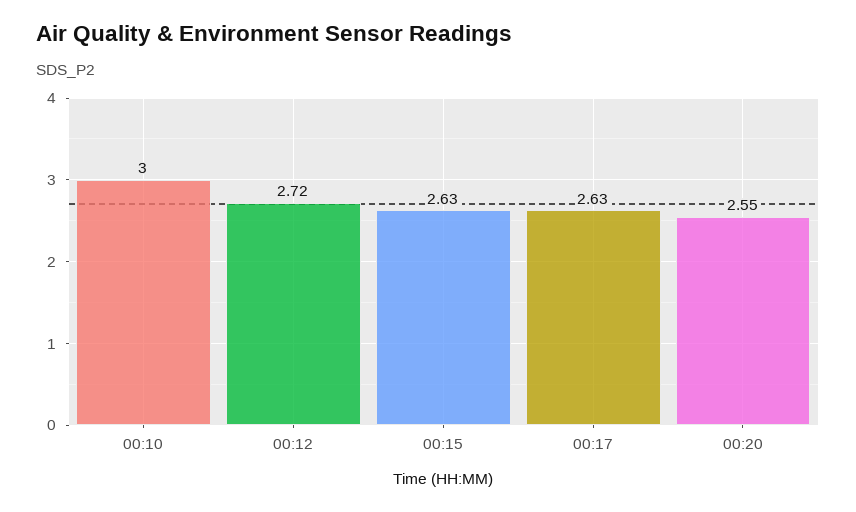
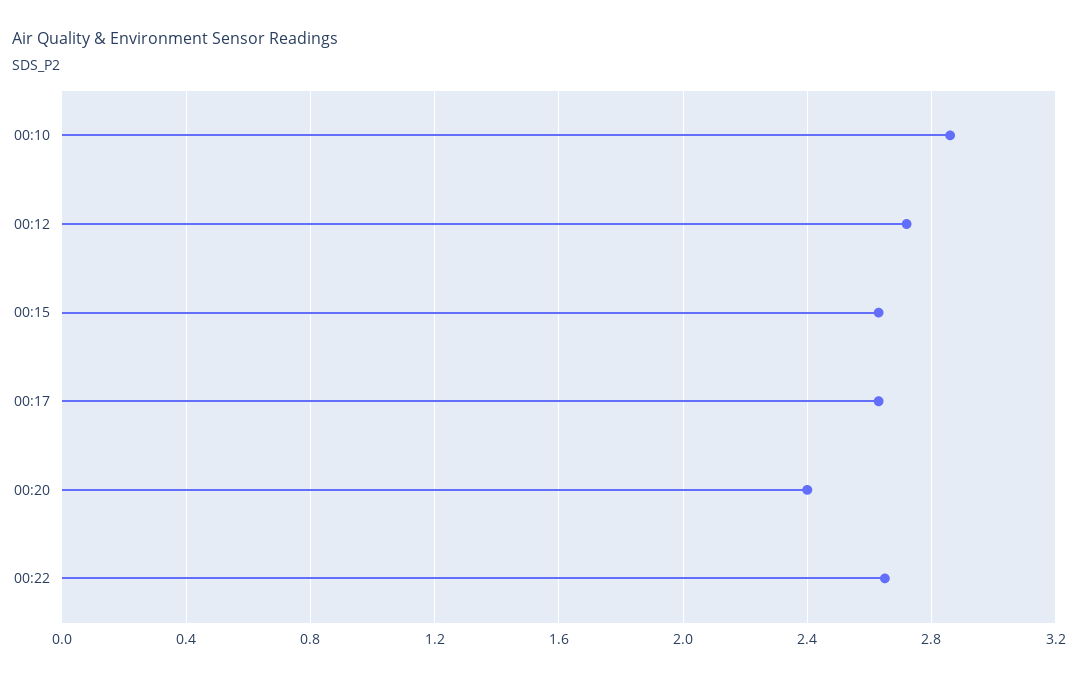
00:10: 3 -> 2.85
00:20: 2.55 -> 2.4
00:22: none -> 2.65

